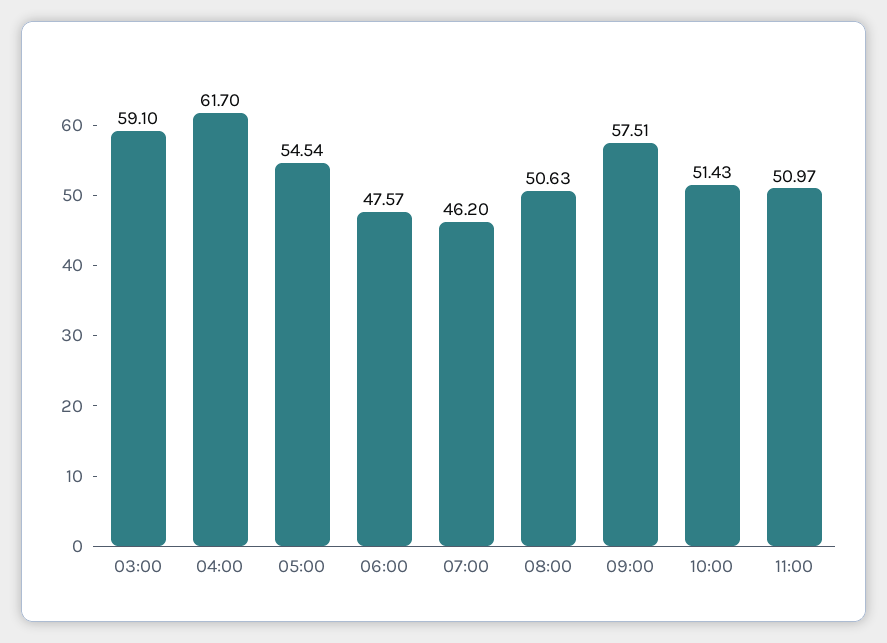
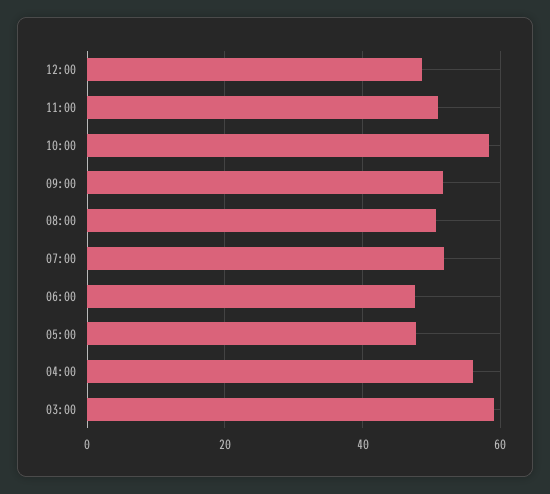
04:00: 61.7 -> 56
05:00: 54.54 -> 48
07:00: 46.2 -> 52
09:00: 57.51 -> 52
10:00: 51.43 -> 58
12:00: none -> 48

